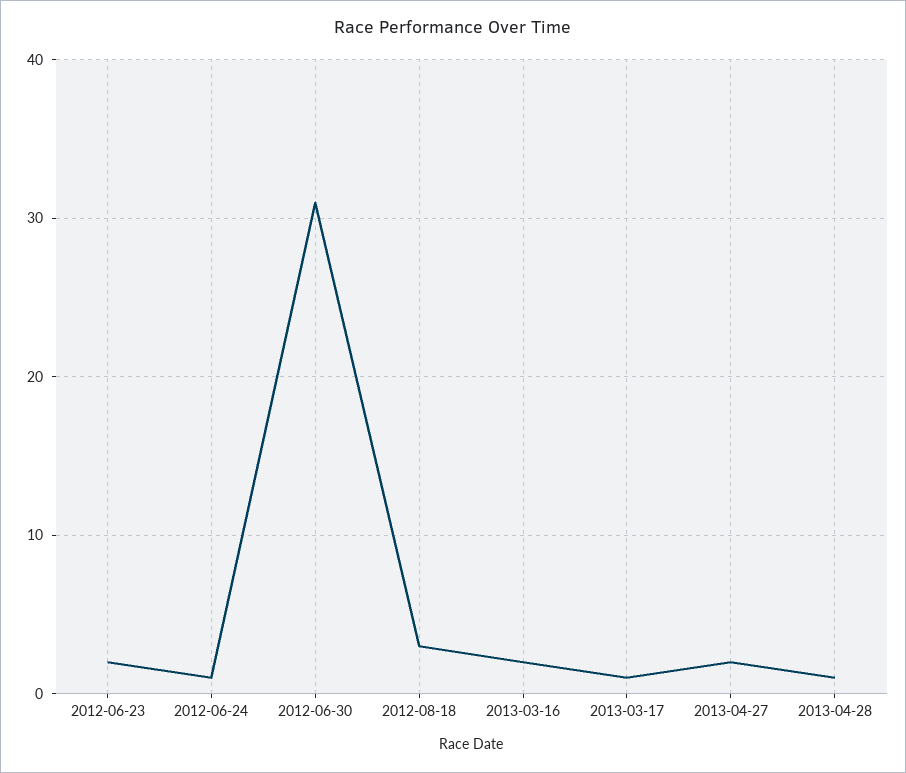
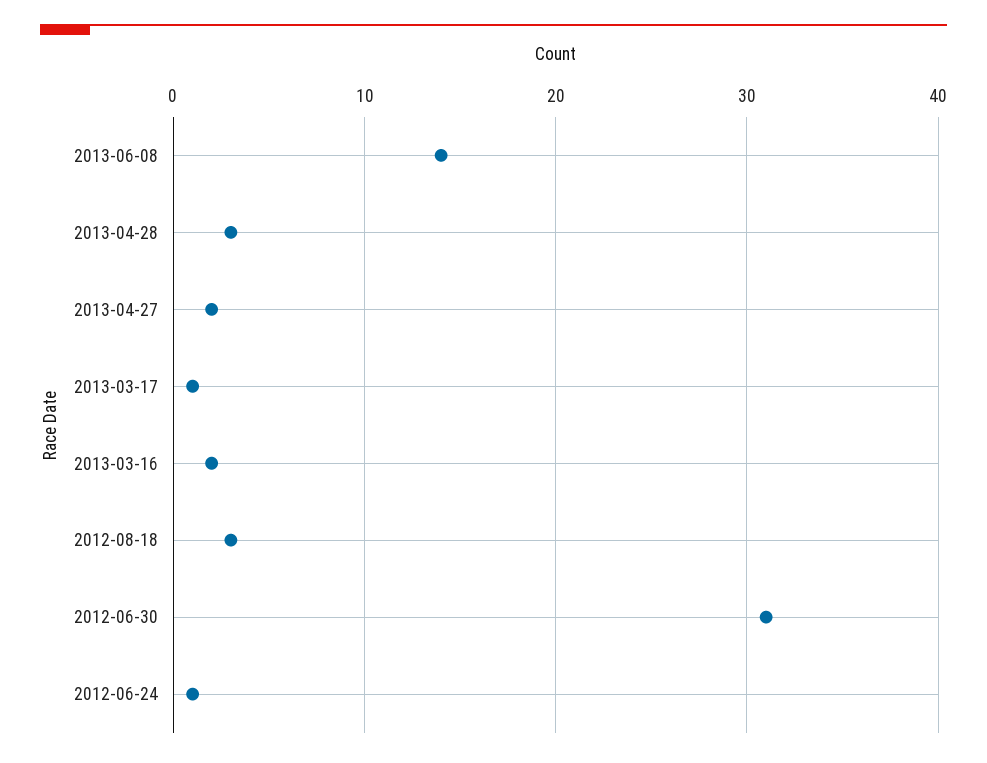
2012-06-23: 2 -> none
2013-04-28: 1 -> 3
2013-06-08: none -> 14

